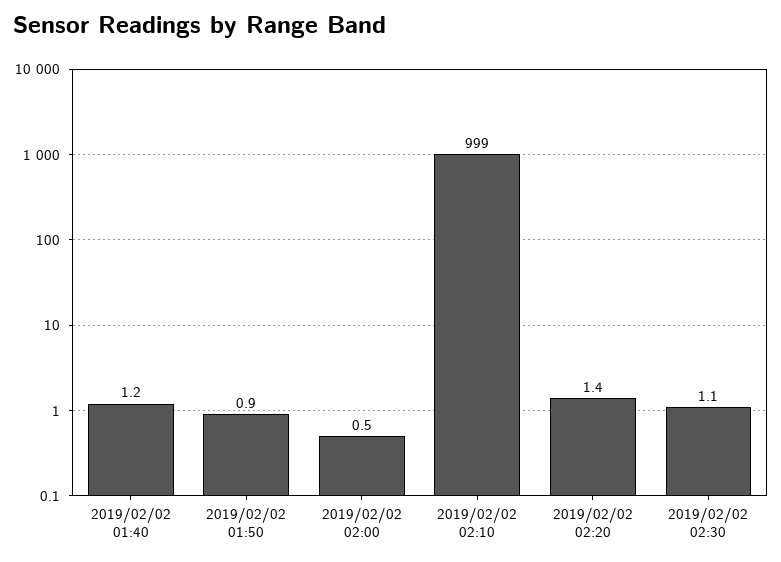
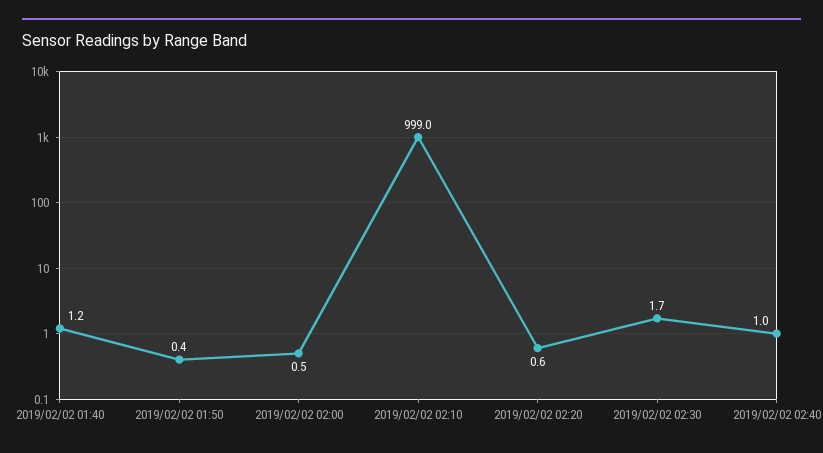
2019/02/02 01:50: 0.9 -> 0.4
2019/02/02 02:20: 1.4 -> 0.6
2019/02/02 02:30: 1.1 -> 1.7
2019/02/02 02:40: none -> 1

